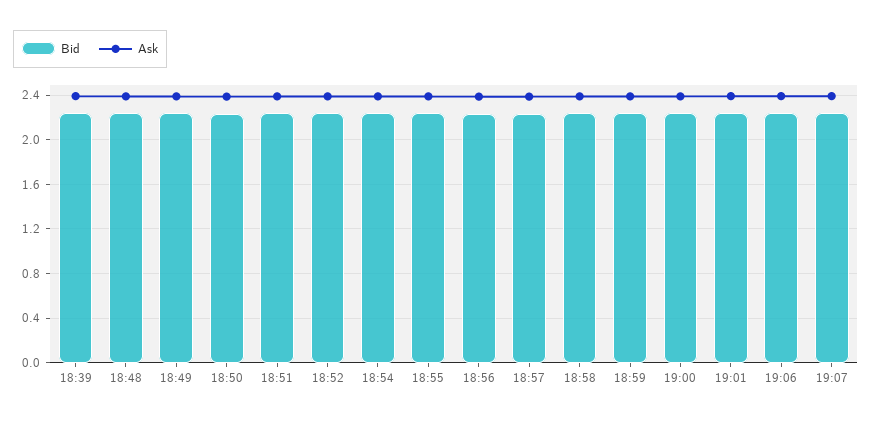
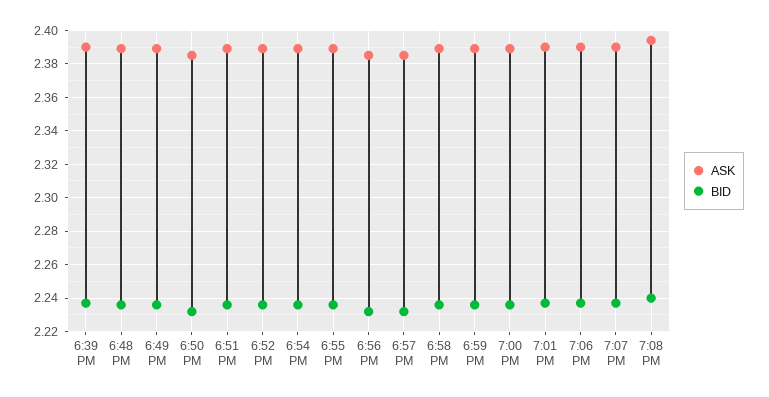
Ask, 7:08 PM: none -> 2.395
Bid, 7:08 PM: none -> 2.24

